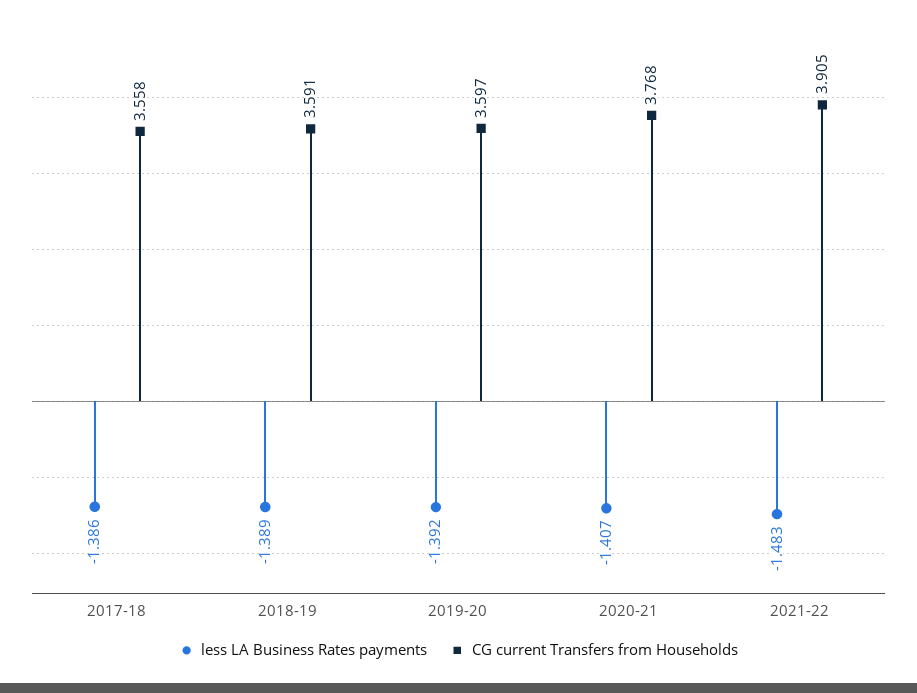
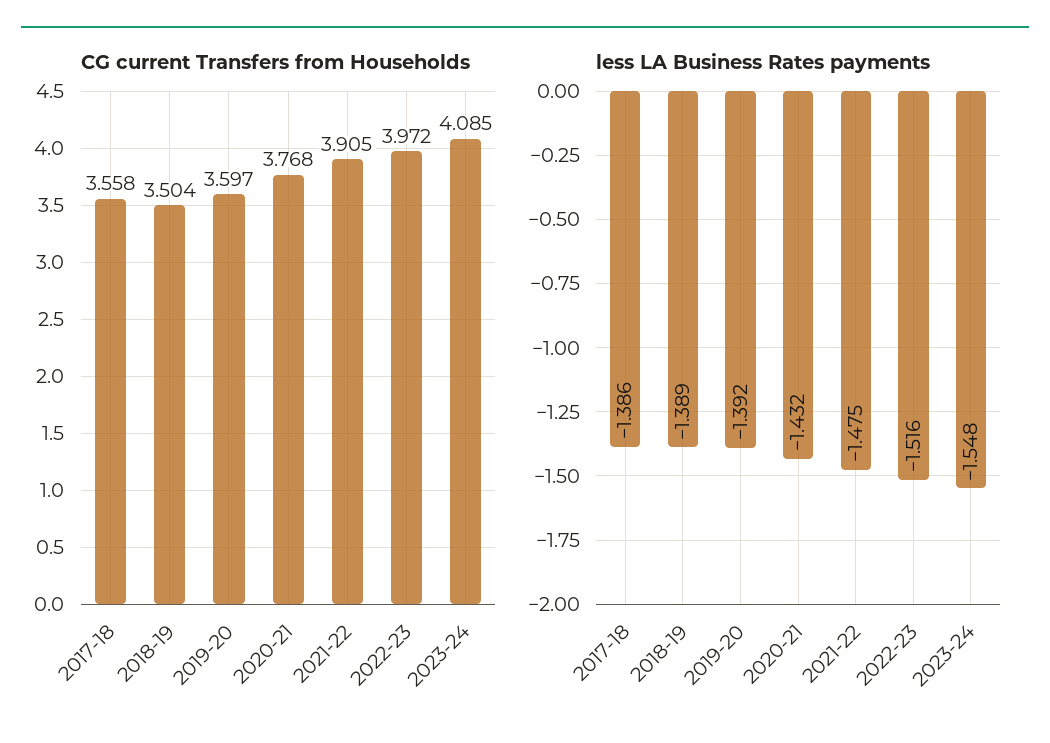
CG current Transfers from Households, 2018-19: 3.591 -> 3.504
less LA Business Rates payments, 2020-21: -1.407 -> -1.432
less LA Business Rates payments, 2021-22: -1.483 -> -1.475
CG current Transfers from Households, 2022-23: none -> 3.972
CG current Transfers from Households, 2023-24: none -> 4.085
less LA Business Rates payments, 2022-23: none -> -1.516
less LA Business Rates payments, 2023-24: none -> -1.548

